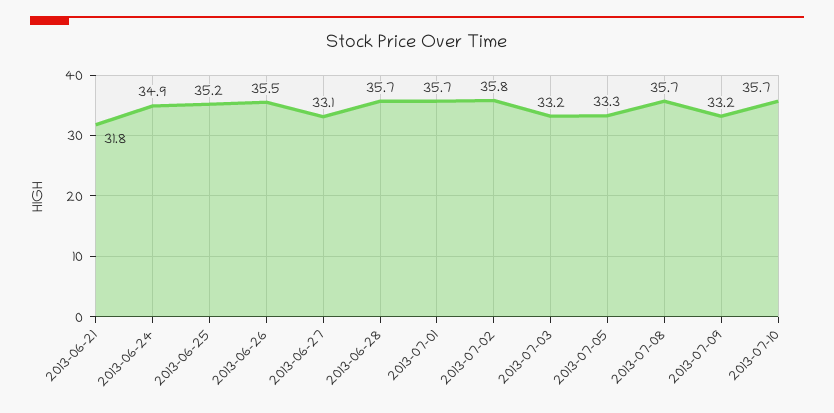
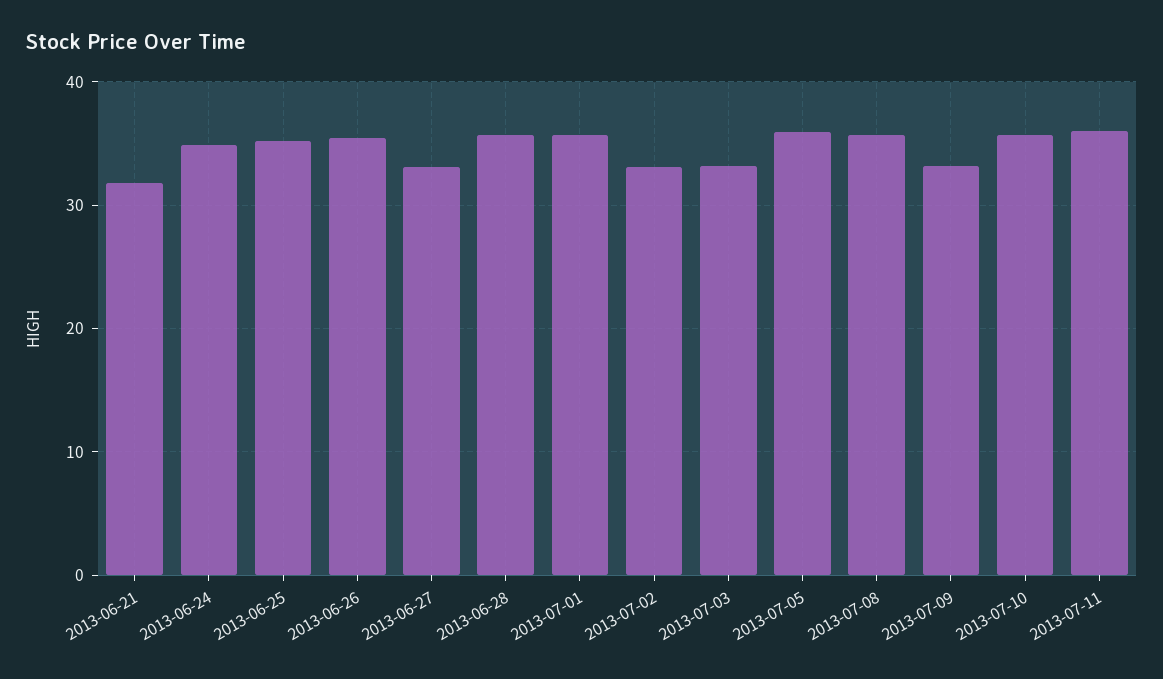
2013-07-02: 35.8 -> 33
2013-07-05: 33.3 -> 36
2013-07-11: none -> 36

